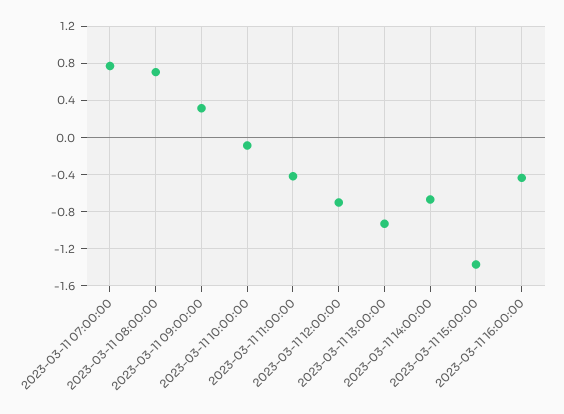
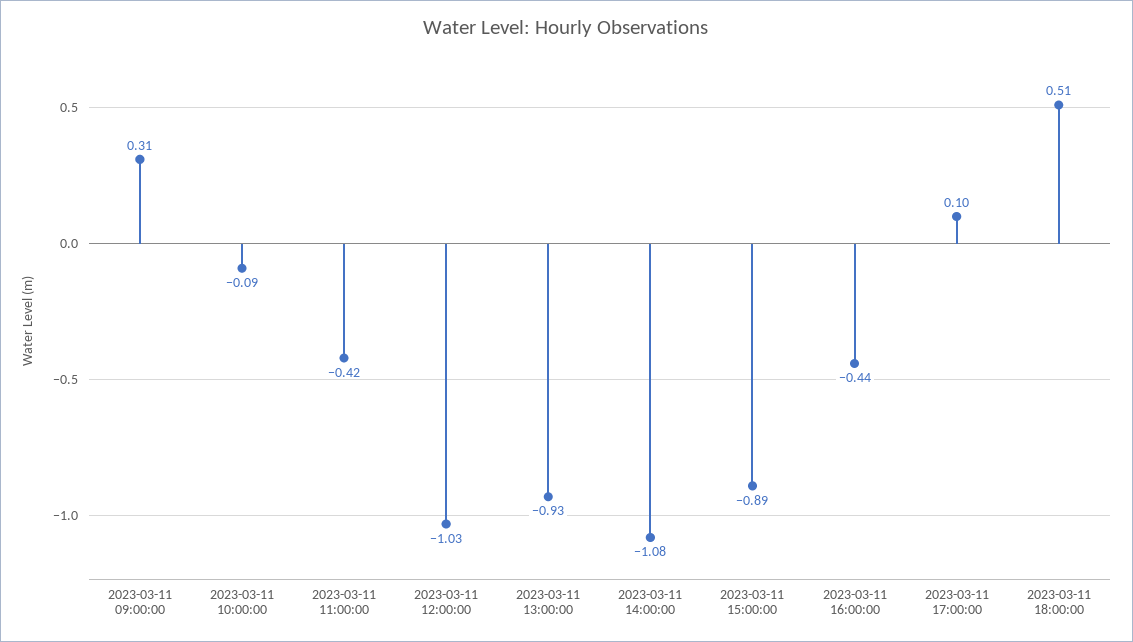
2023-03-11 07:00:00: 0.8 -> none
2023-03-11 08:00:00: 0.7 -> none
2023-03-11 12:00:00: -0.7 -> -1.03
2023-03-11 14:00:00: -0.7 -> -1.08
2023-03-11 15:00:00: -1.4 -> -0.89
2023-03-11 17:00:00: none -> 0.1
2023-03-11 18:00:00: none -> 0.51

